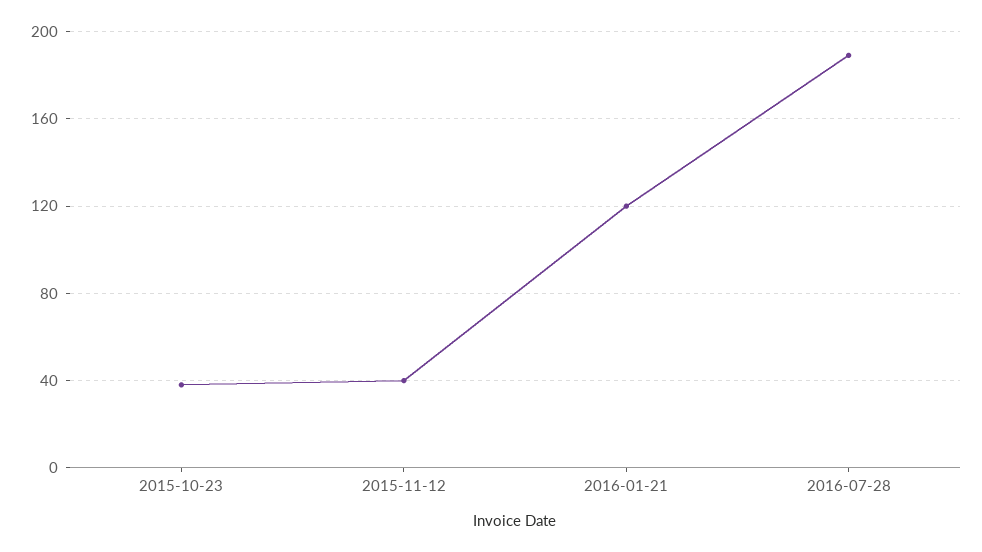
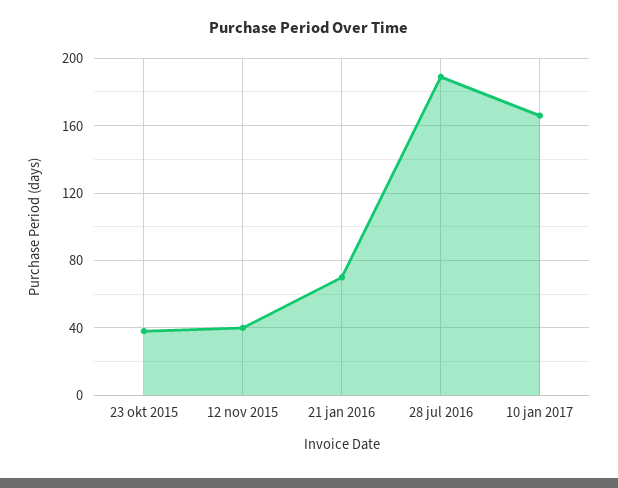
2016-01-21: 120 -> 70
10 jan 2017: none -> 165

